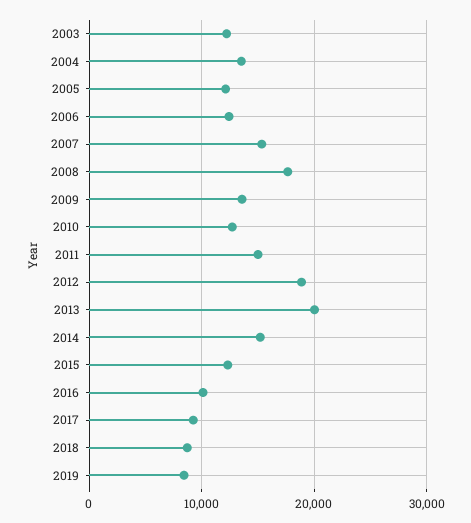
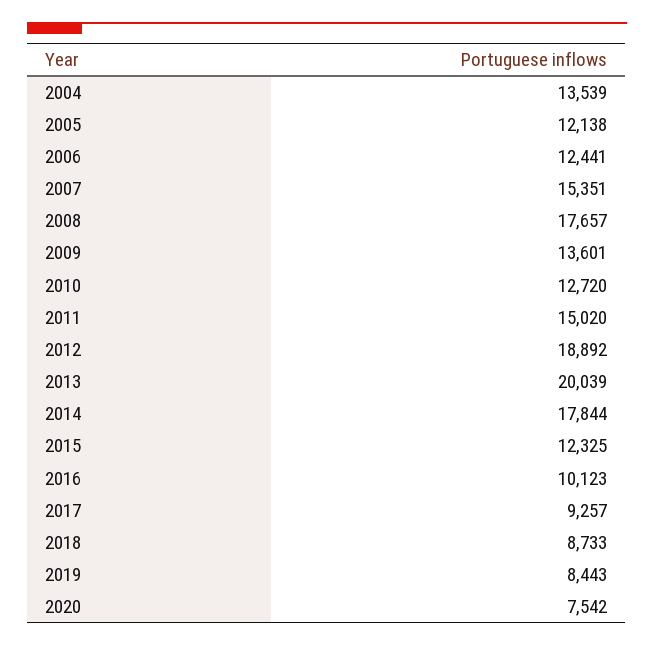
2003: 12000 -> none
2014: 15000 -> 17844
2020: none -> 7542

